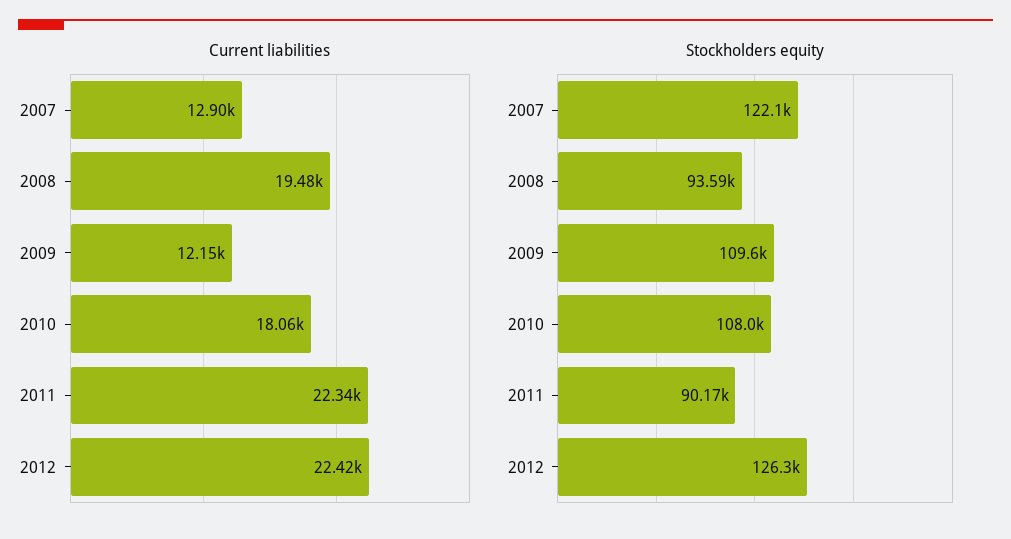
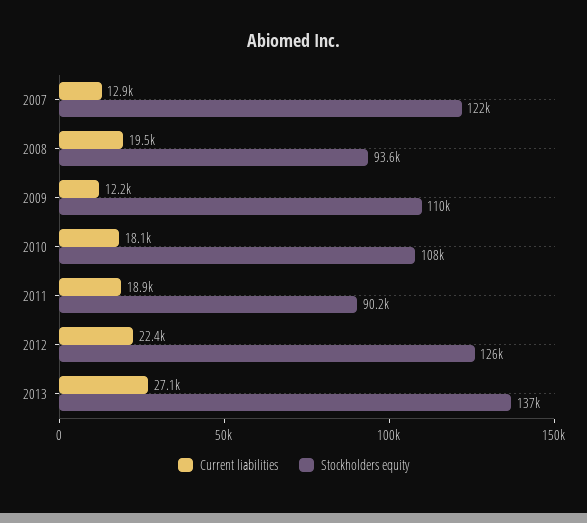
Current liabilities, 2011: 22340 -> 18900
Current liabilities, 2013: none -> 27100
Stockholders equity, 2013: none -> 137000

